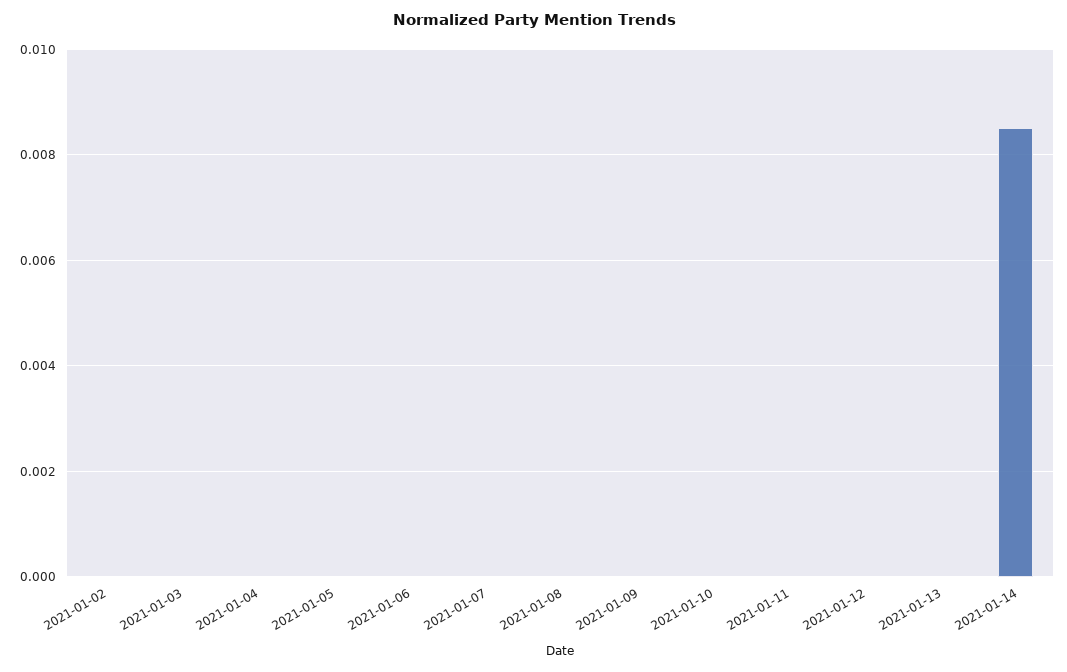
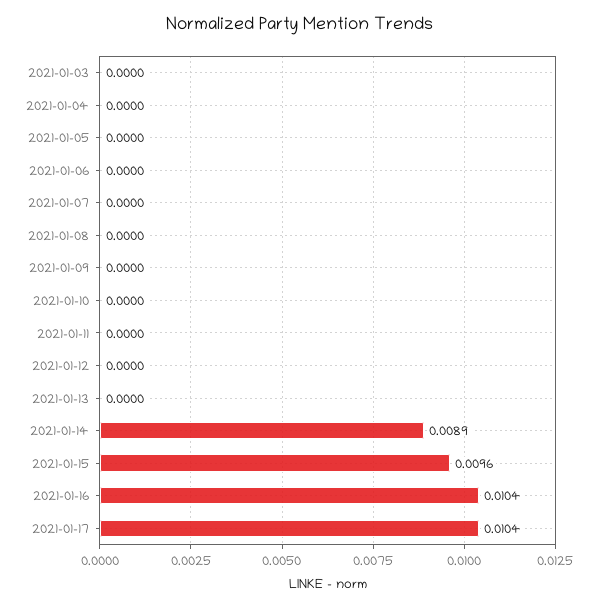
2021-01-02: 0 -> none
2021-01-14: 0.0085 -> 0.0089
2021-01-15: none -> 0.0096
2021-01-16: none -> 0.0104
2021-01-17: none -> 0.0104

